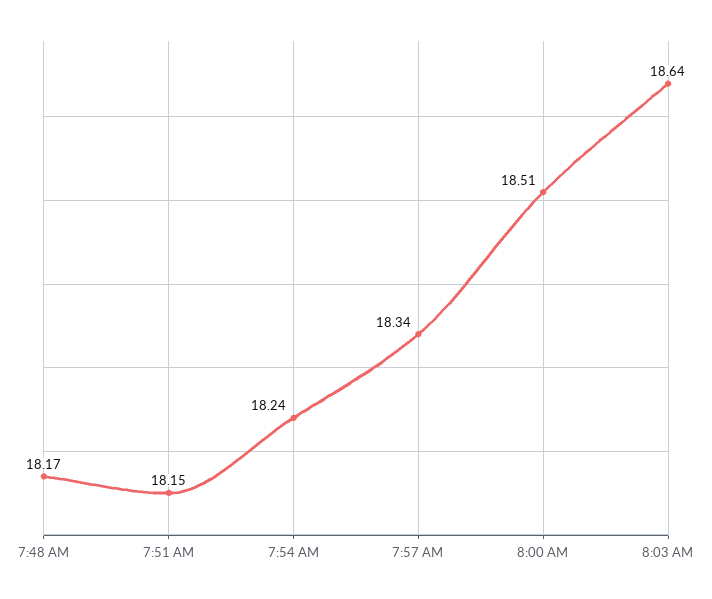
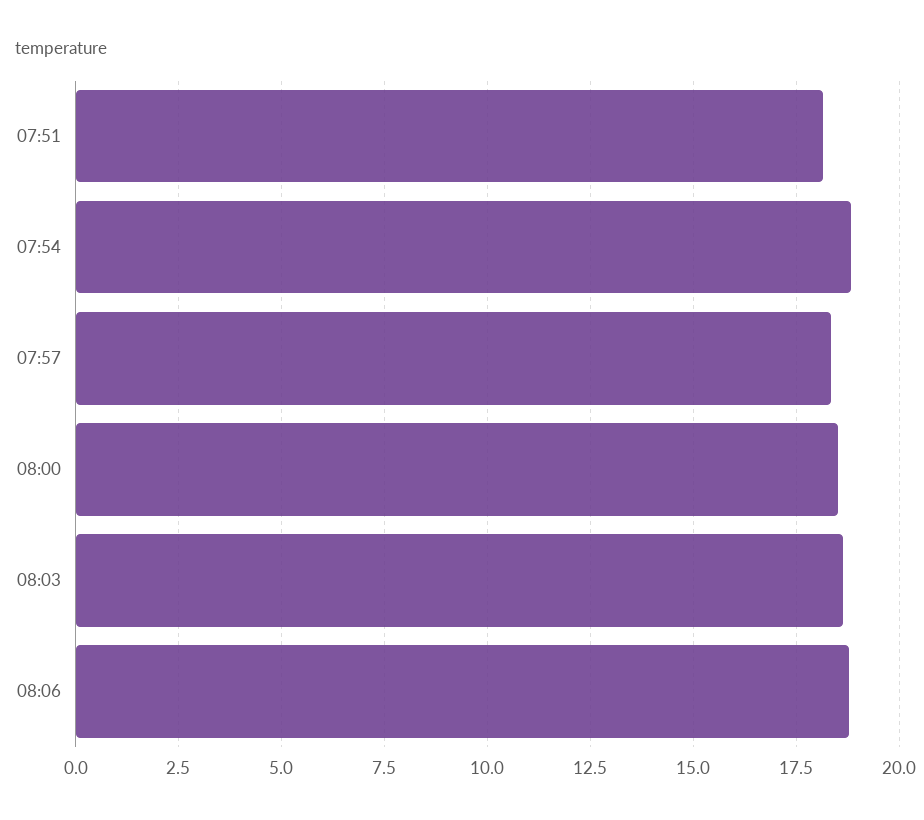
7:48 AM: 18.17 -> none
7:54 AM: 18.24 -> 18.75
08:06: none -> 18.75

